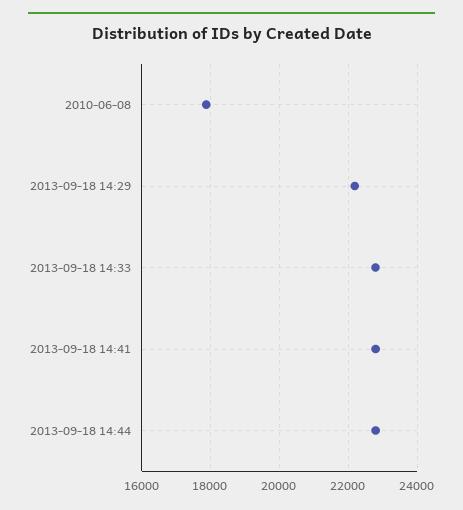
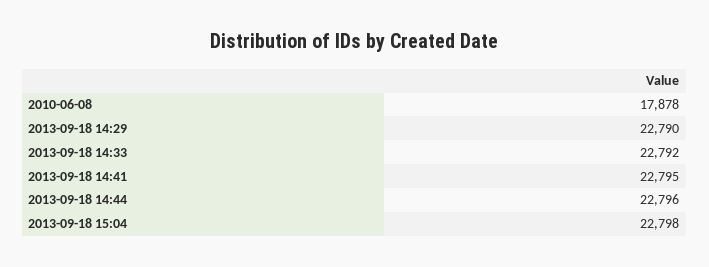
2013-09-18 14:29: 22200 -> 22790
2013-09-18 15:04: none -> 22798

